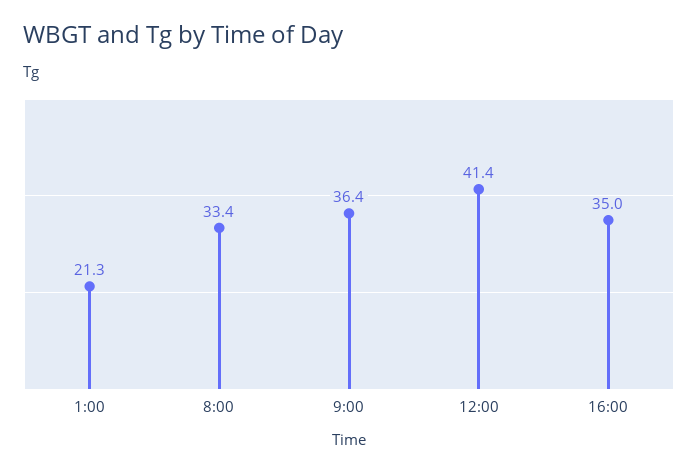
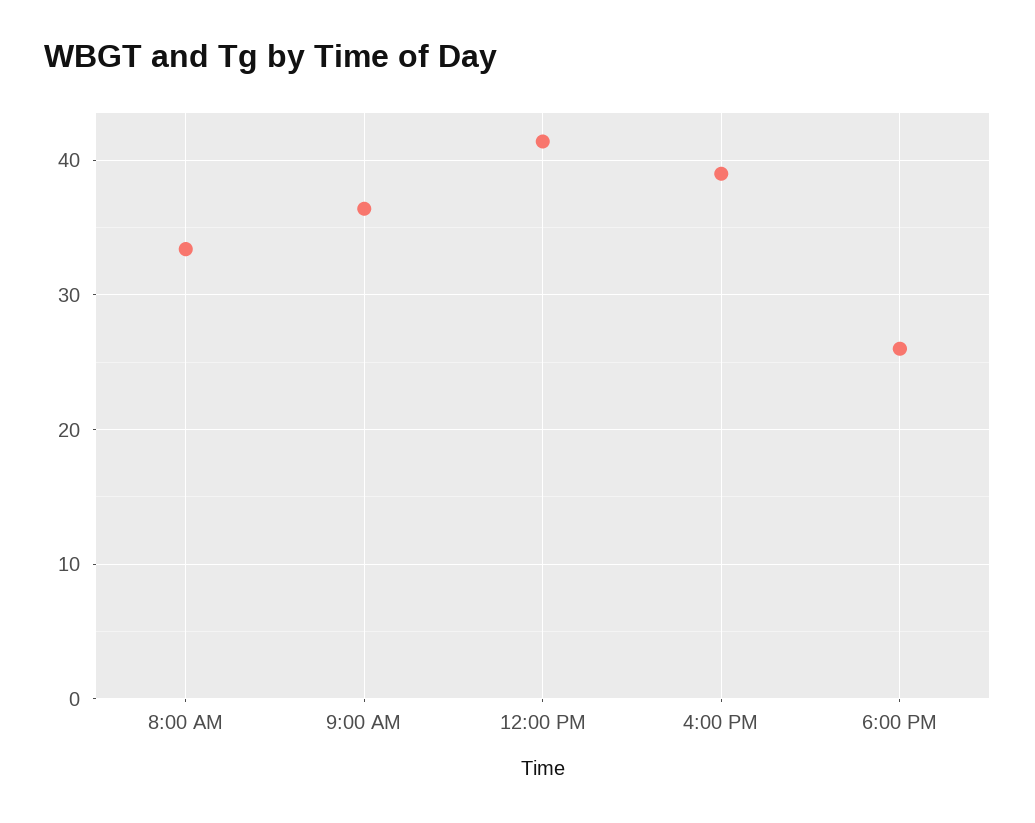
1:00: 21.3 -> none
16:00: 35 -> 39
6:00 PM: none -> 26

